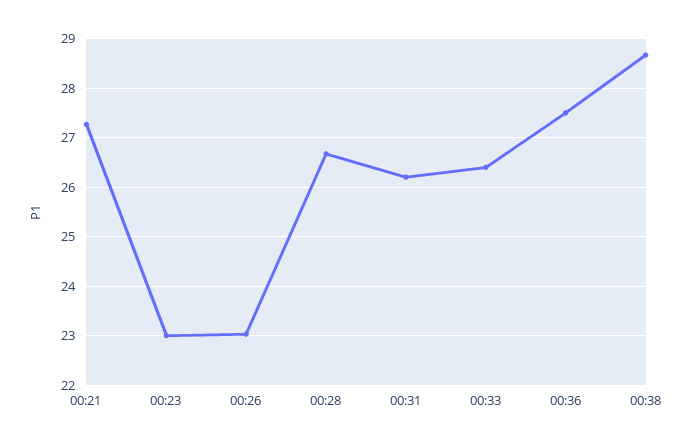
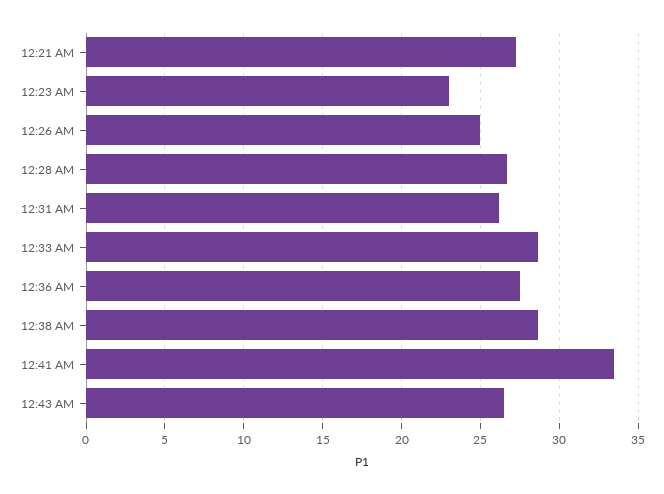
00:26: 23 -> 25
00:33: 26.4 -> 28.5
12:41 AM: none -> 33.5
12:43 AM: none -> 26.5

